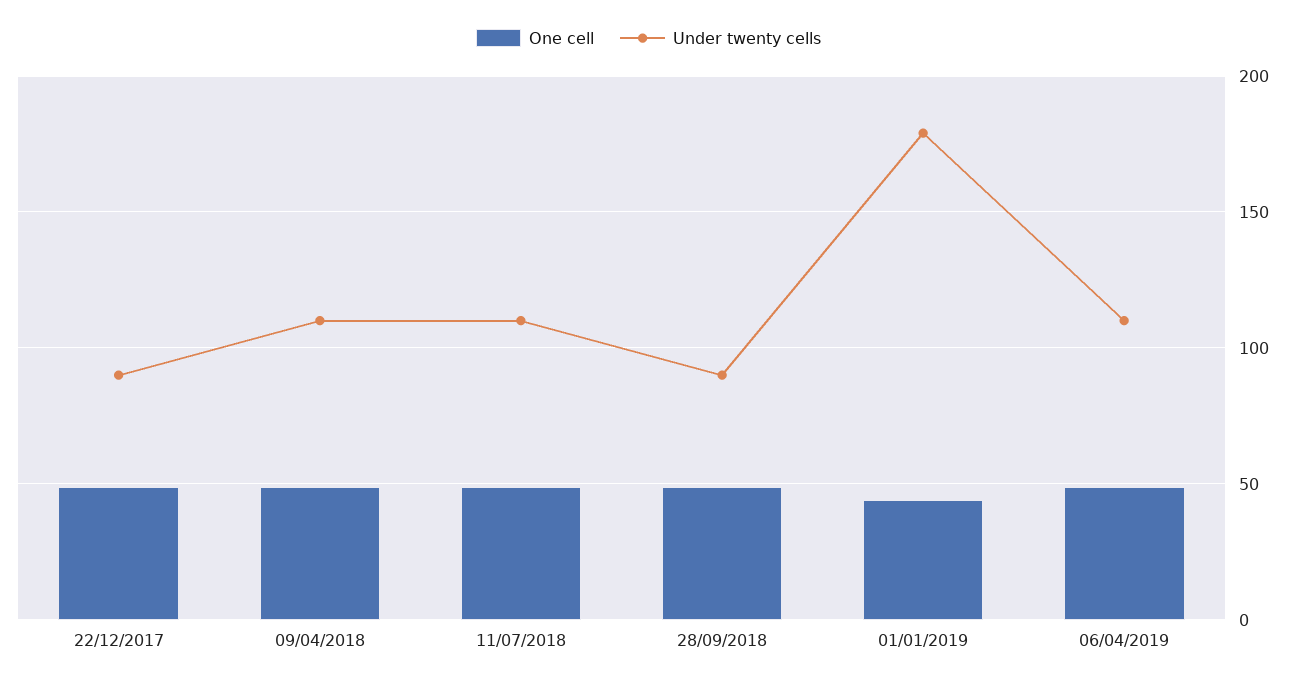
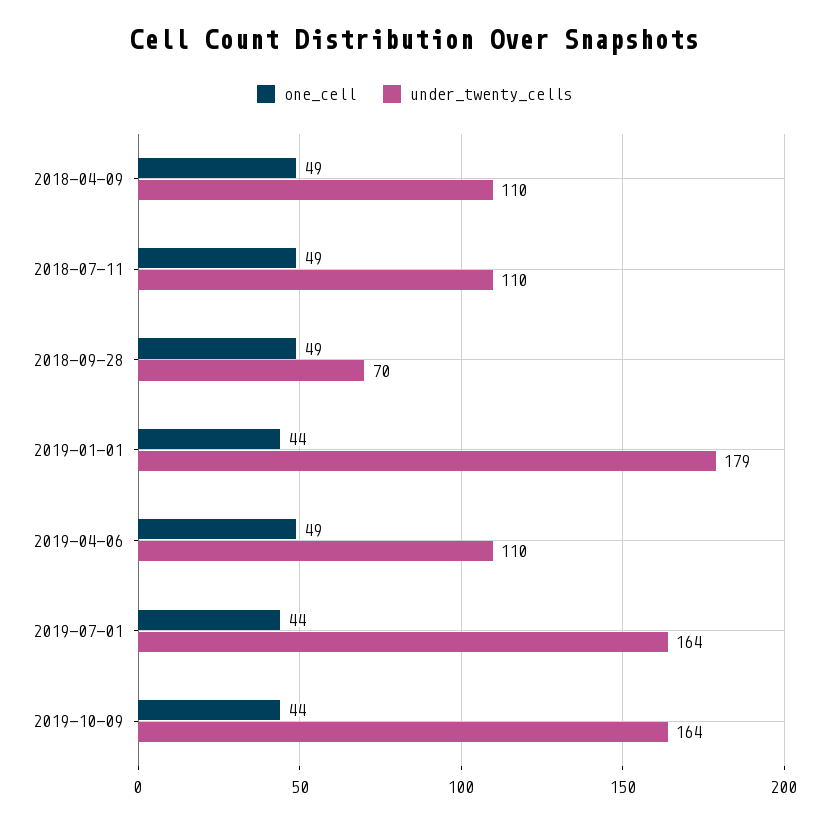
One cell, 22/12/2017: 50 -> none
Under twenty cells, 22/12/2017: 90 -> none
Under twenty cells, 28/09/2018: 90 -> 70
One cell, 2019-07-01: none -> 44
Under twenty cells, 2019-07-01: none -> 164
One cell, 2019-10-09: none -> 44
Under twenty cells, 2019-10-09: none -> 164

